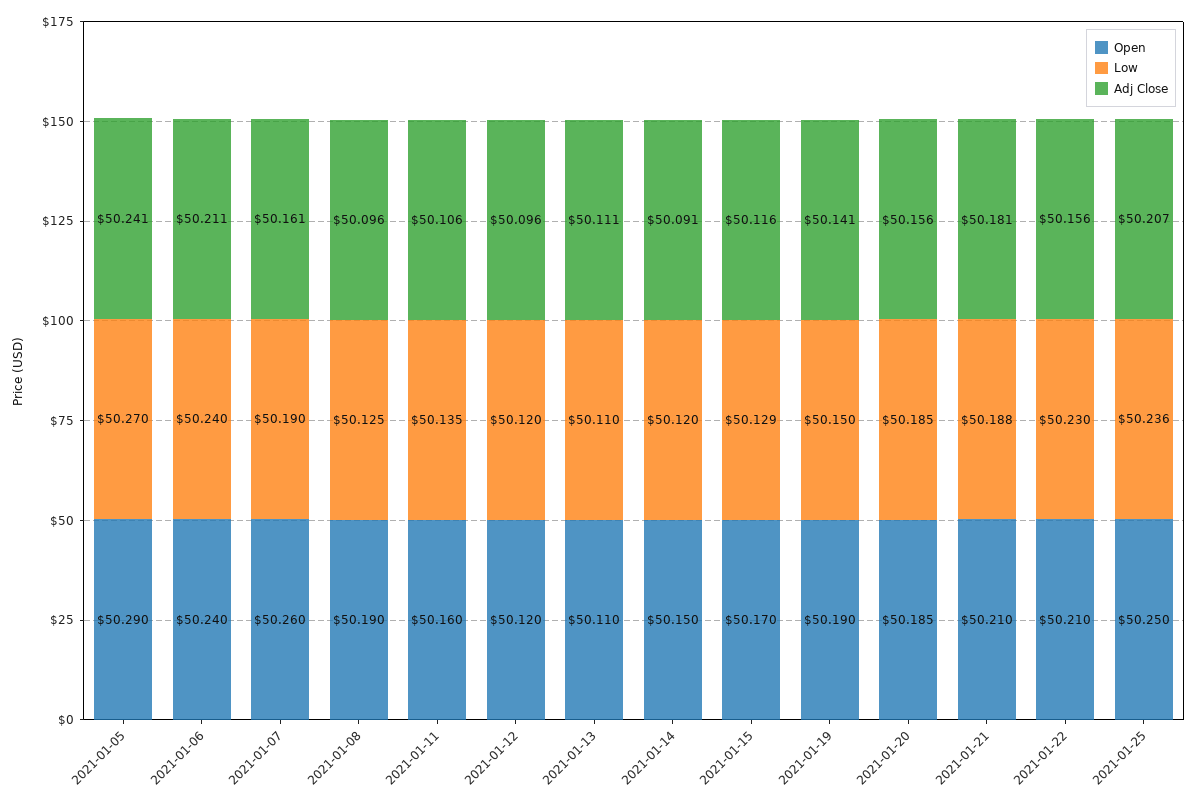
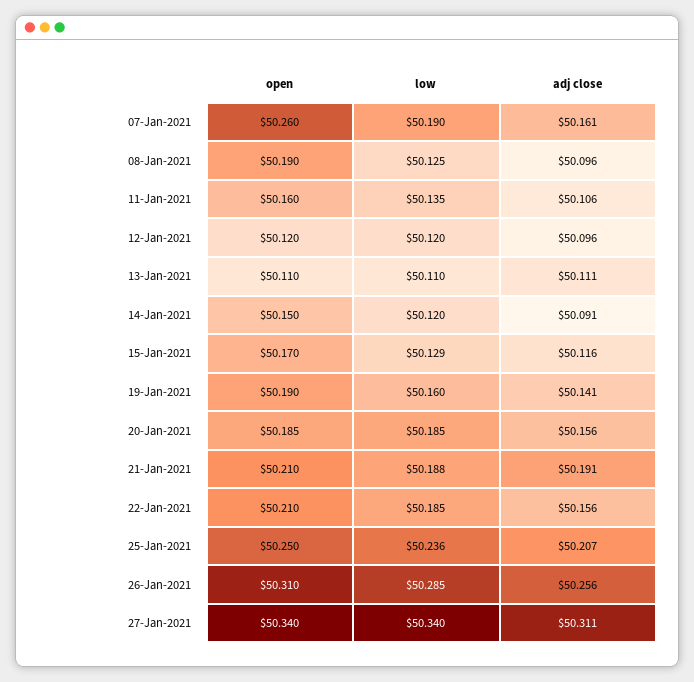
Open, 2021-01-05: 50.29 -> none
Low, 2021-01-05: 50.27 -> none
Adj Close, 2021-01-05: 50.241 -> none
Open, 2021-01-06: 50.24 -> none
Low, 2021-01-06: 50.24 -> none
Adj Close, 2021-01-06: 50.211 -> none
Low, 2021-01-19: 50.15 -> 50.16
Adj Close, 2021-01-21: 50.181 -> 50.191
Low, 2021-01-22: 50.23 -> 50.185
Open, 26-Jan-2021: none -> 50.31
Low, 26-Jan-2021: none -> 50.285
Adj Close, 26-Jan-2021: none -> 50.256
Open, 27-Jan-2021: none -> 50.34
Low, 27-Jan-2021: none -> 50.34
Adj Close, 27-Jan-2021: none -> 50.311

